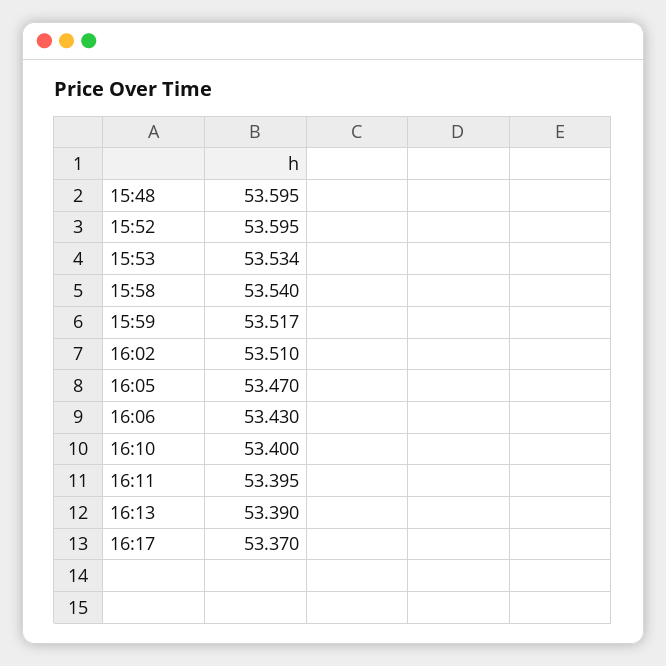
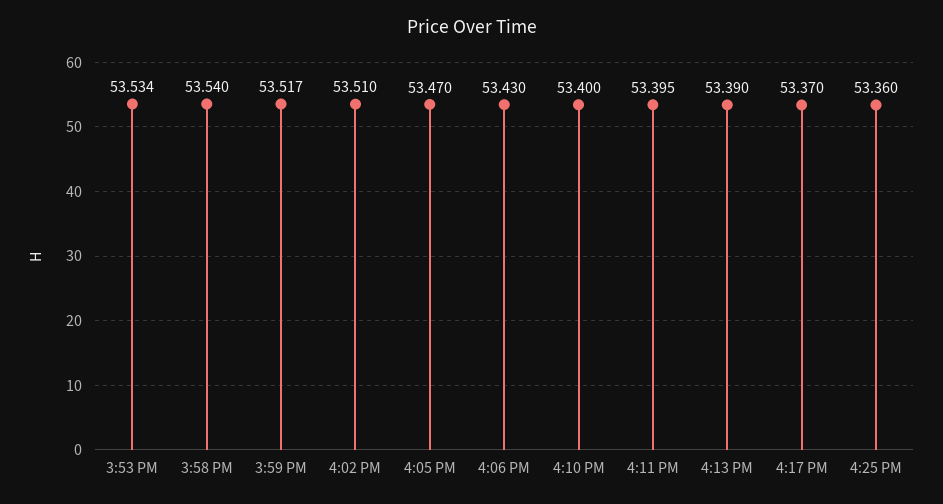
15:48: 53.595 -> none
15:52: 53.595 -> none
4:25 PM: none -> 53.36

